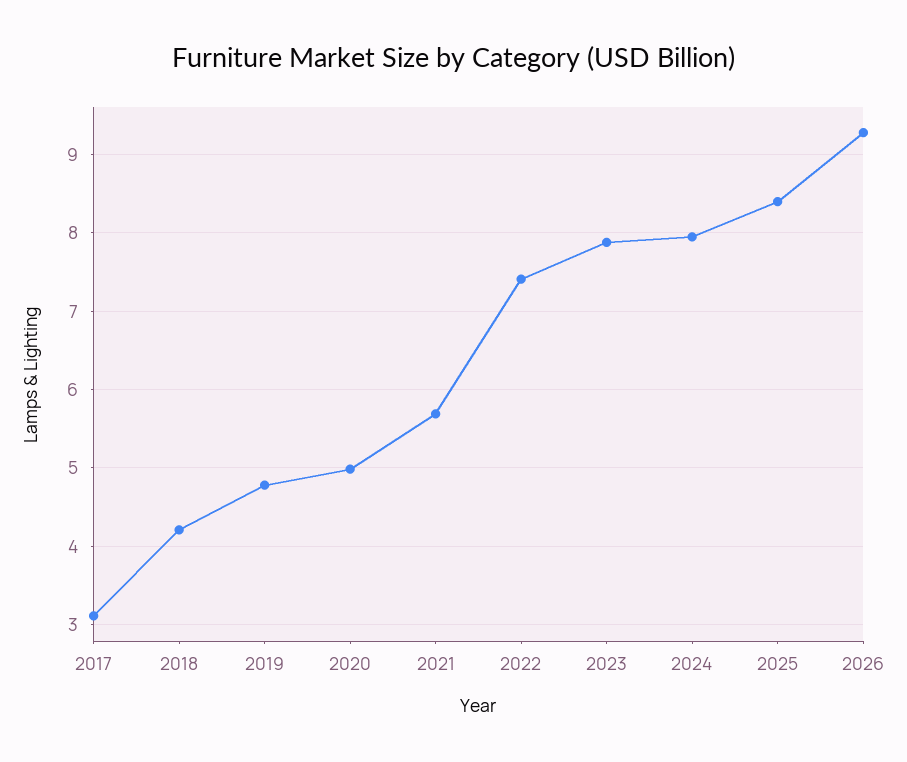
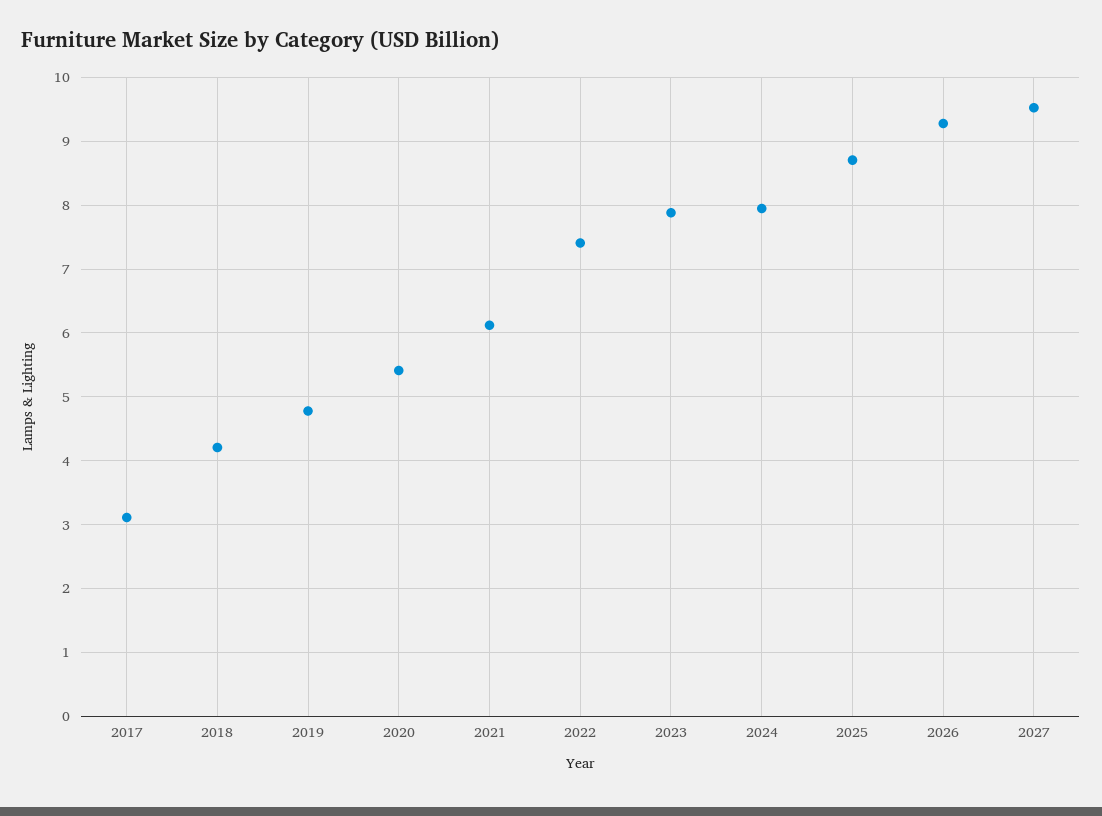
2020: 5 -> 5.4
2021: 5.7 -> 6.1
2025: 8.4 -> 8.7
2027: none -> 9.5

